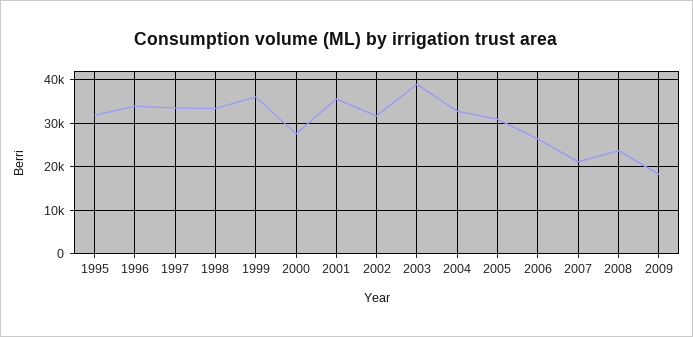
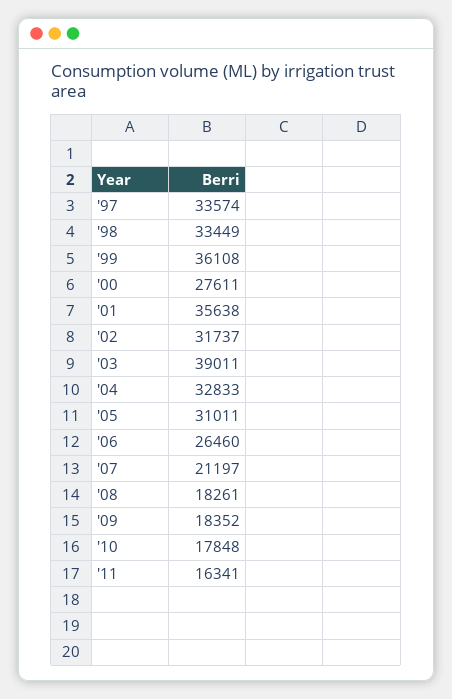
1995: 32000 -> none
1996: 34000 -> none
2008: 24000 -> 18261
'10: none -> 17848
'11: none -> 16341

